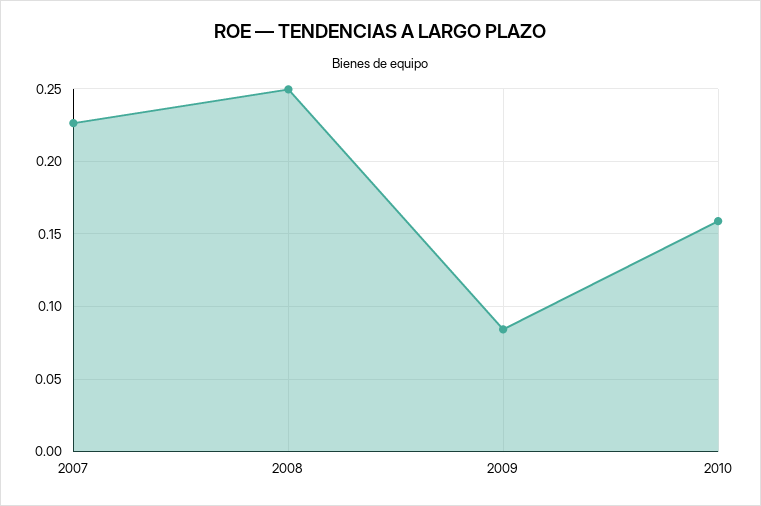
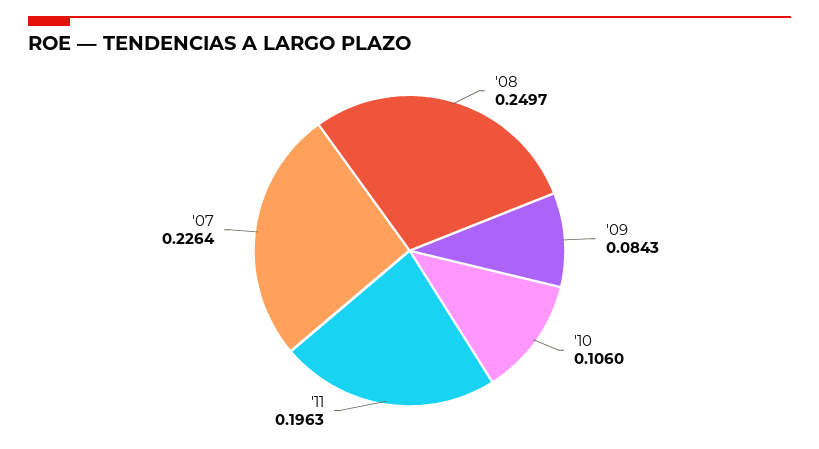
2010: 0.16 -> 0.106
'11: none -> 0.1963

